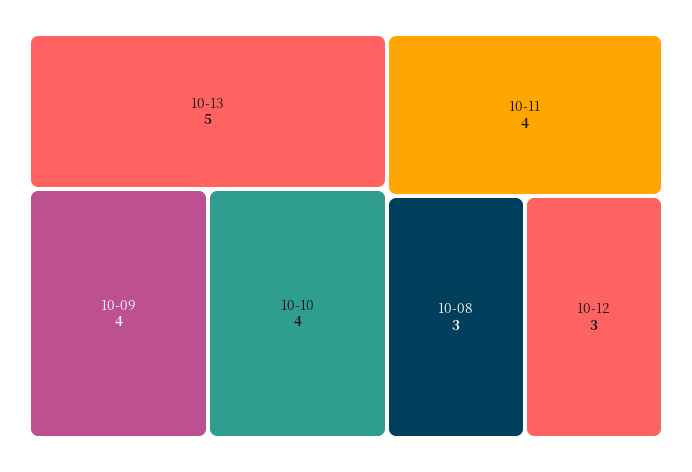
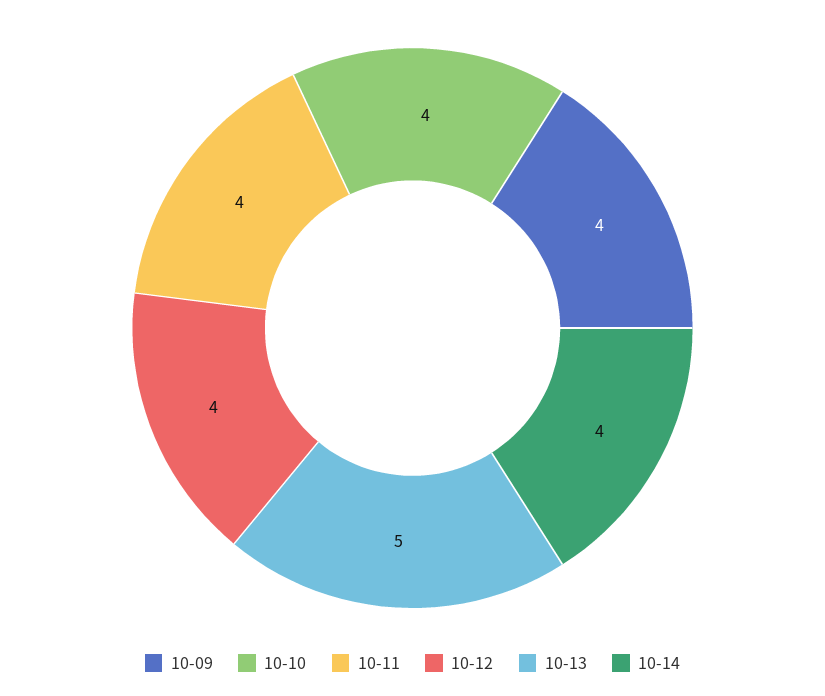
10-08: 3 -> none
10-12: 3 -> 4
10-14: none -> 4

